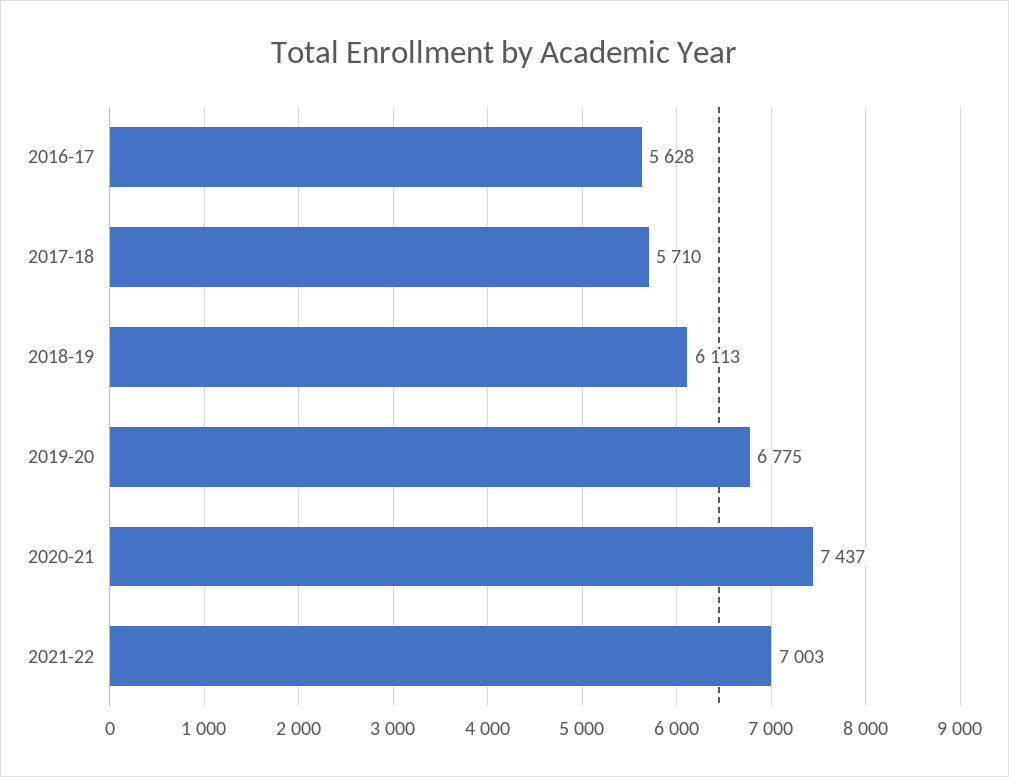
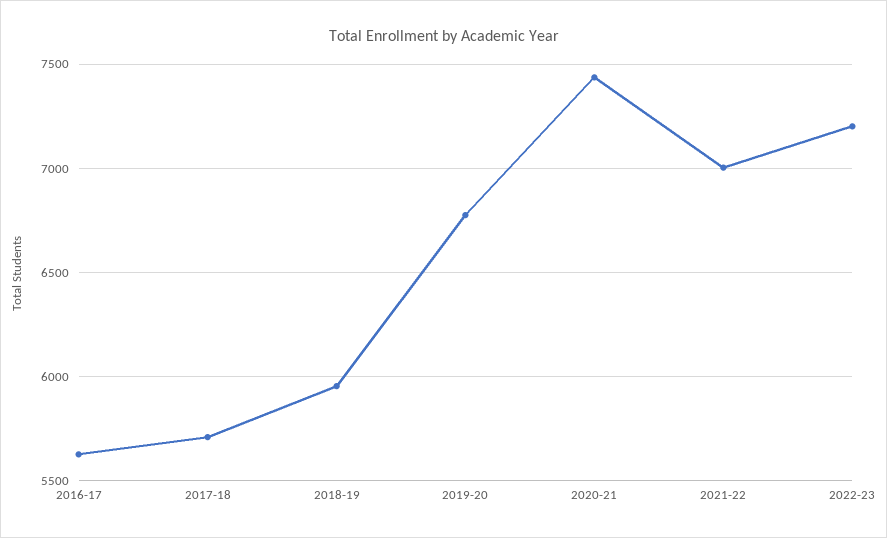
2018-19: 6113 -> 5950
2022-23: none -> 7200

